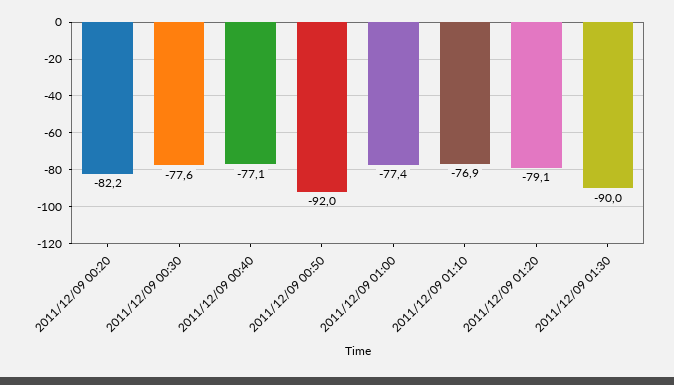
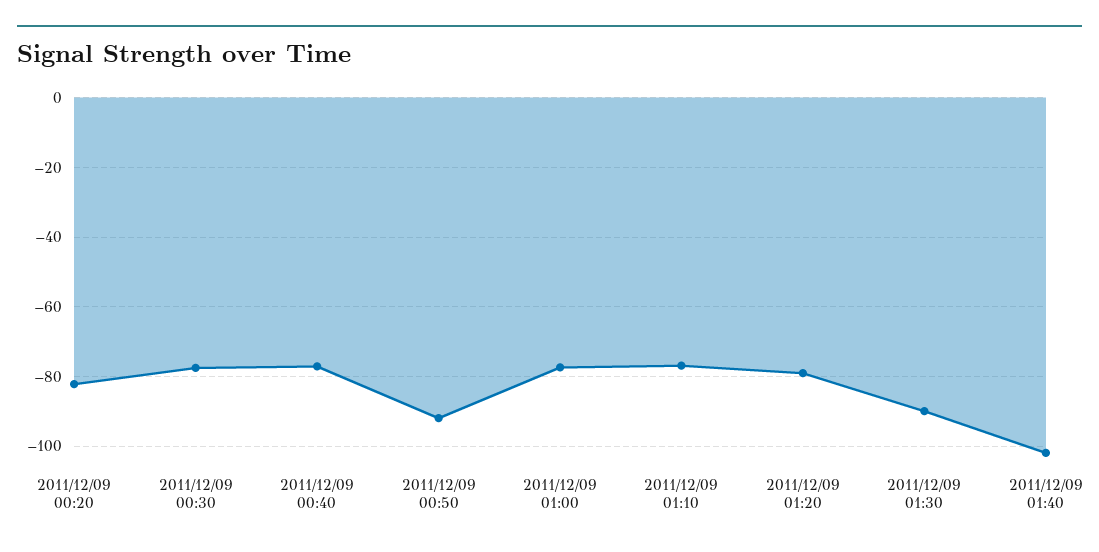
2011/12/09 01:40: none -> -102

